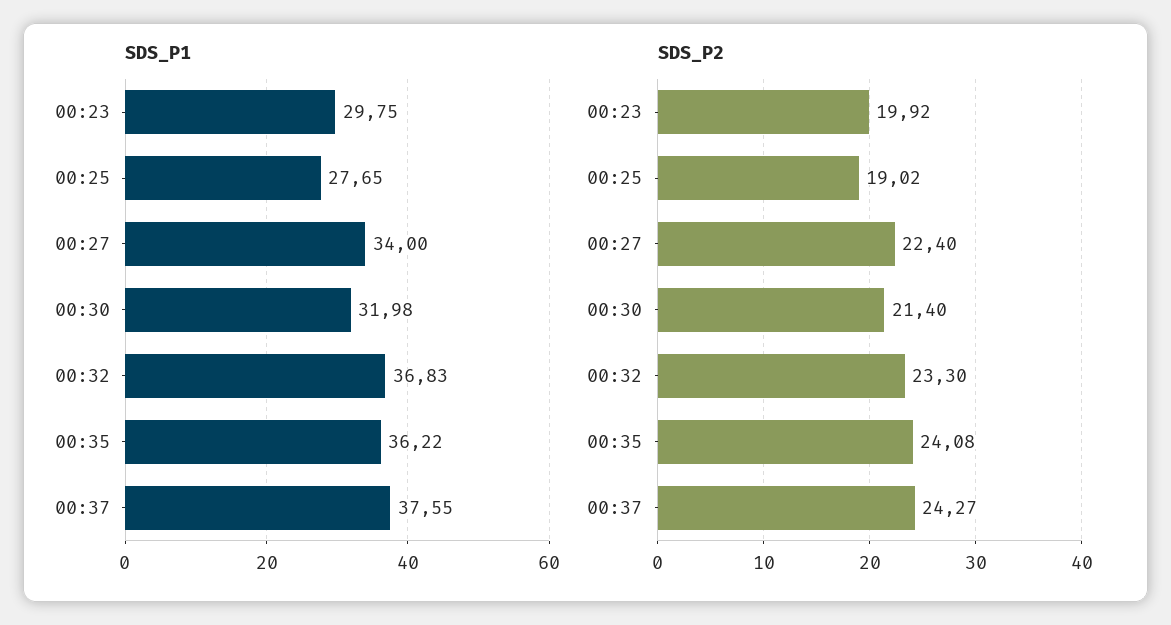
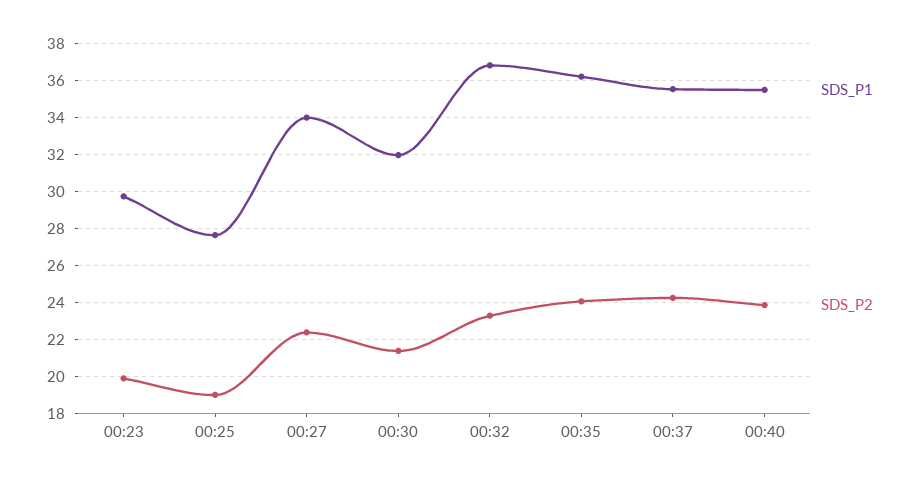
SDS_P1, 00:37: 37.55 -> 35.5
SDS_P1, 00:40: none -> 35.5
SDS_P2, 00:40: none -> 24

